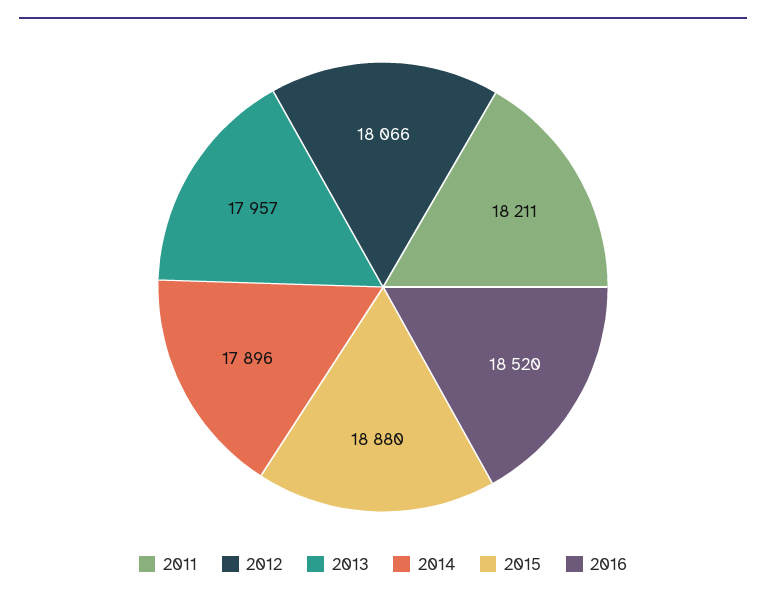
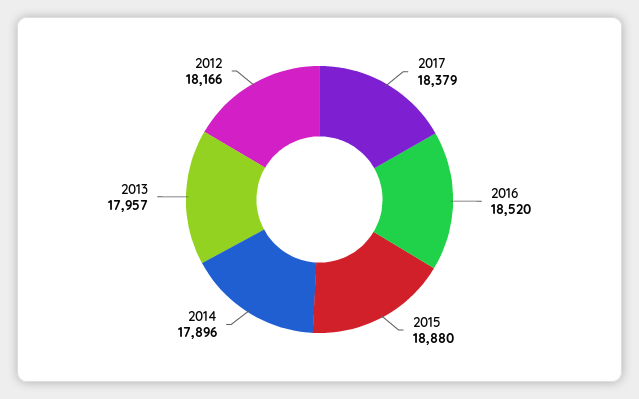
2011: 18211 -> none
2012: 18066 -> 18166
2017: none -> 18379

